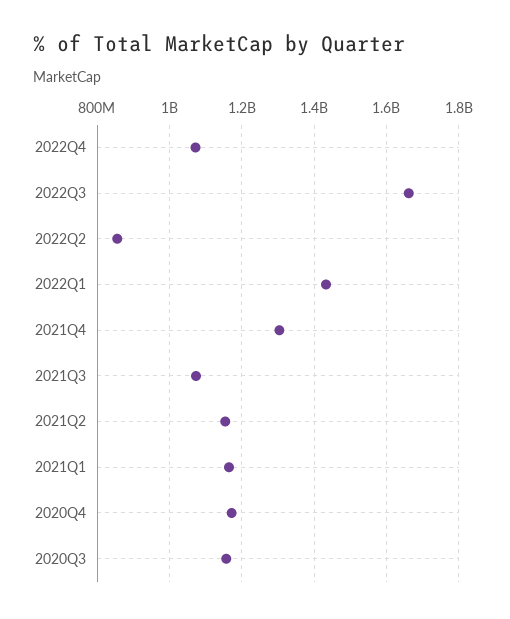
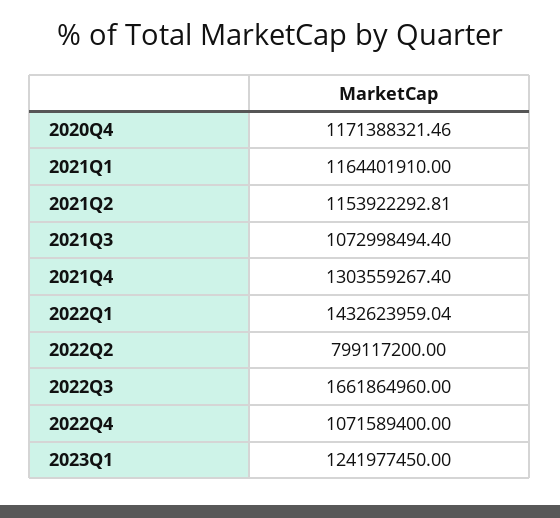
2022Q2: 860000000 -> 799117200
2020Q3: 1160000000 -> none
2023Q1: none -> 1241977450

